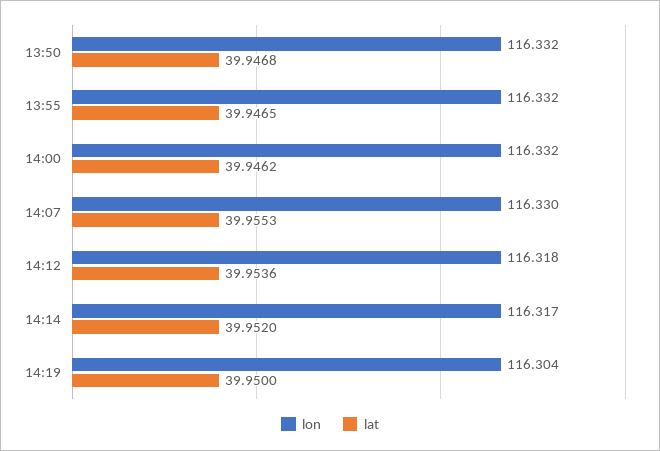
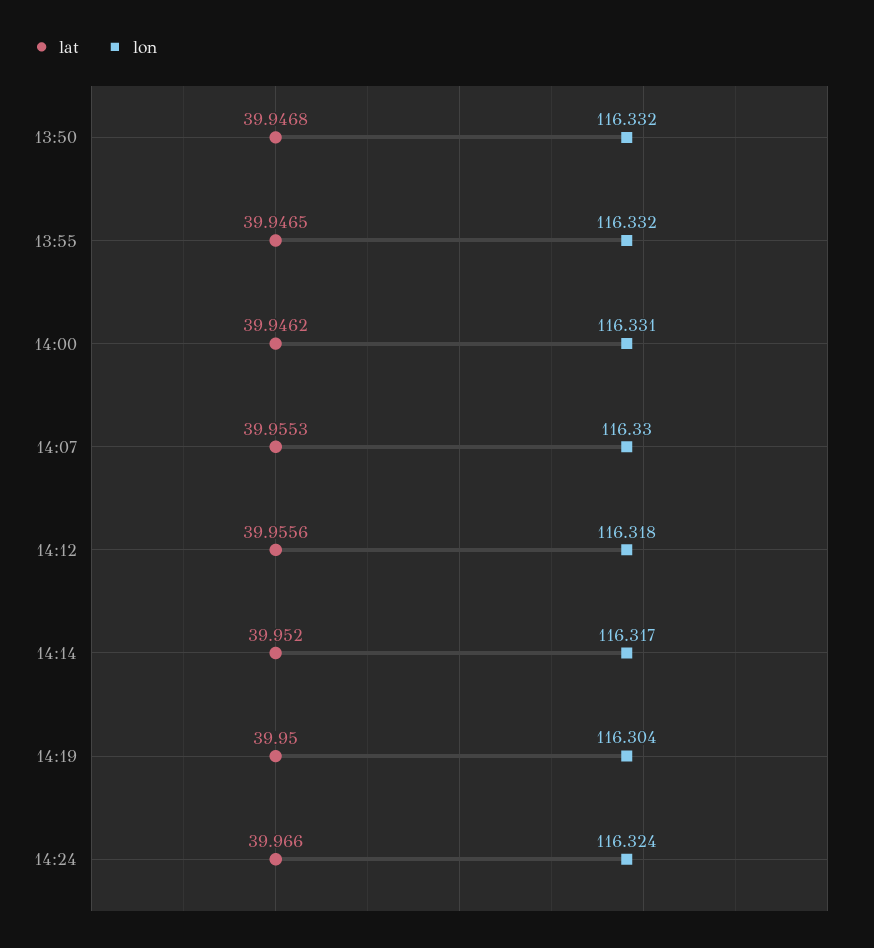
lon, 14:00: 116.332 -> 116.331
lat, 14:12: 39.9536 -> 39.9556
lat, 14:24: none -> 39.966
lon, 14:24: none -> 116.324

